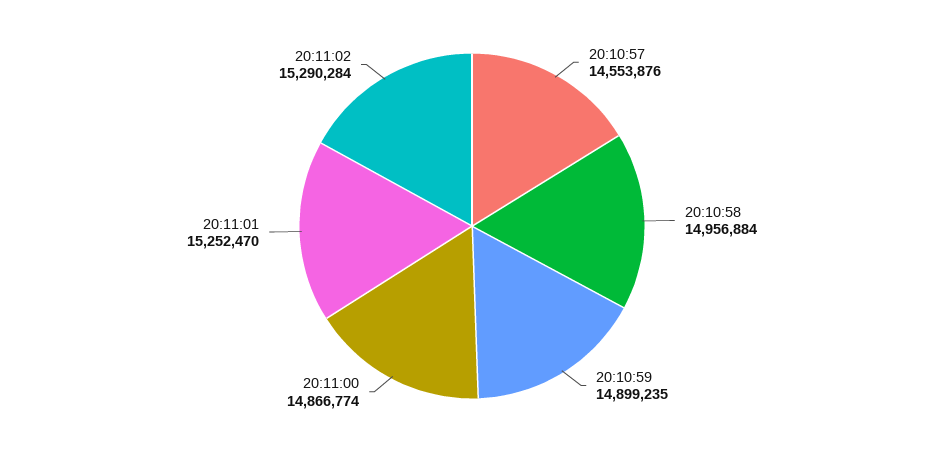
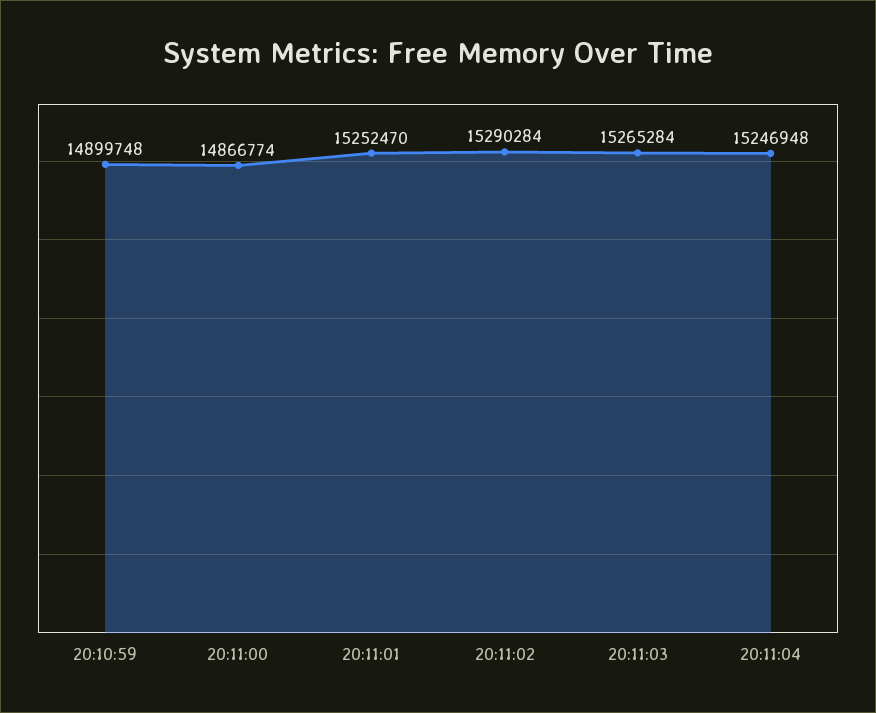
20:10:57: 14553876 -> none
20:10:58: 14956884 -> none
20:10:59: 14899235 -> 14899748
20:11:03: none -> 15265284
20:11:04: none -> 15246948

